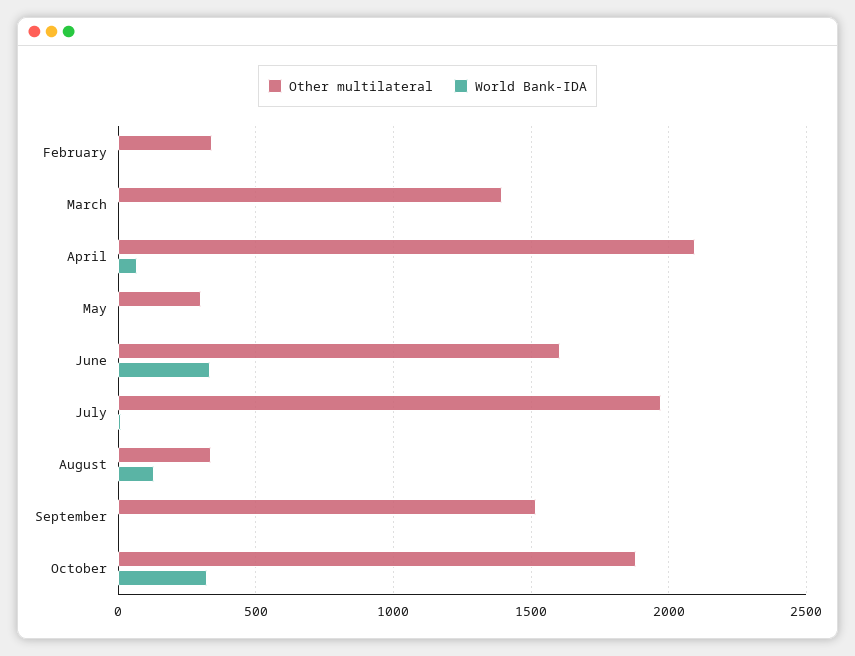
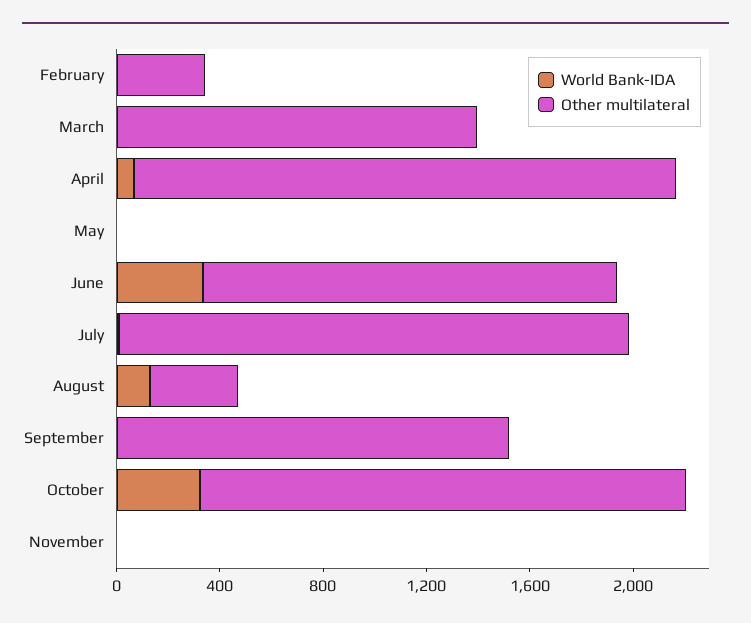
Other multilateral, May: 300 -> 0
World Bank-IDA, November: none -> 0
Other multilateral, November: none -> 0

